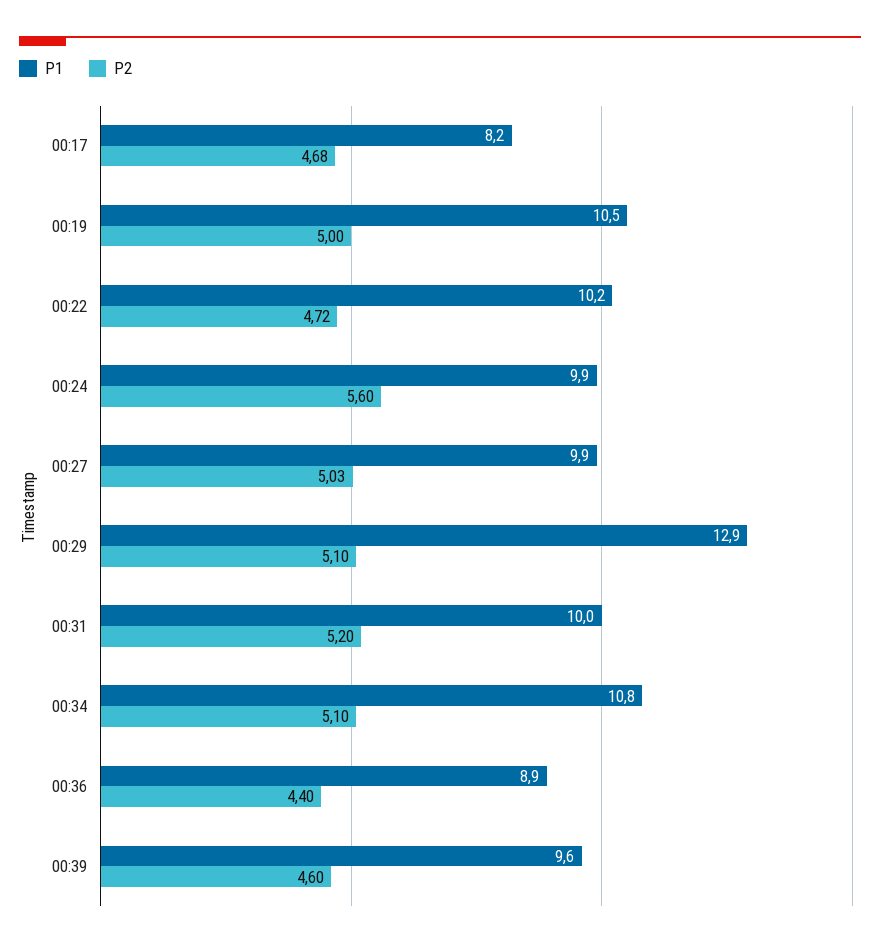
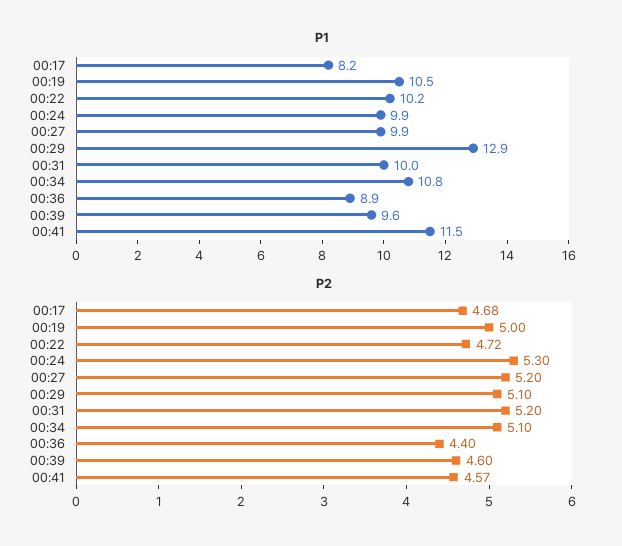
P2, 00:24: 5.6 -> 5.3
P2, 00:27: 5.03 -> 5.2
P1, 00:41: none -> 11.5
P2, 00:41: none -> 4.57

